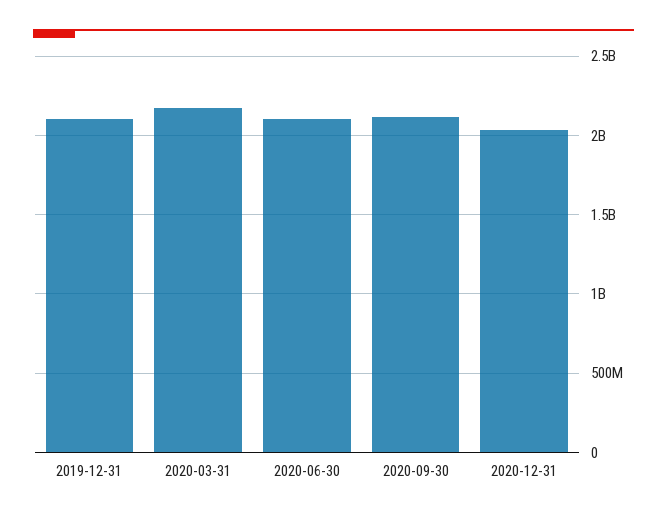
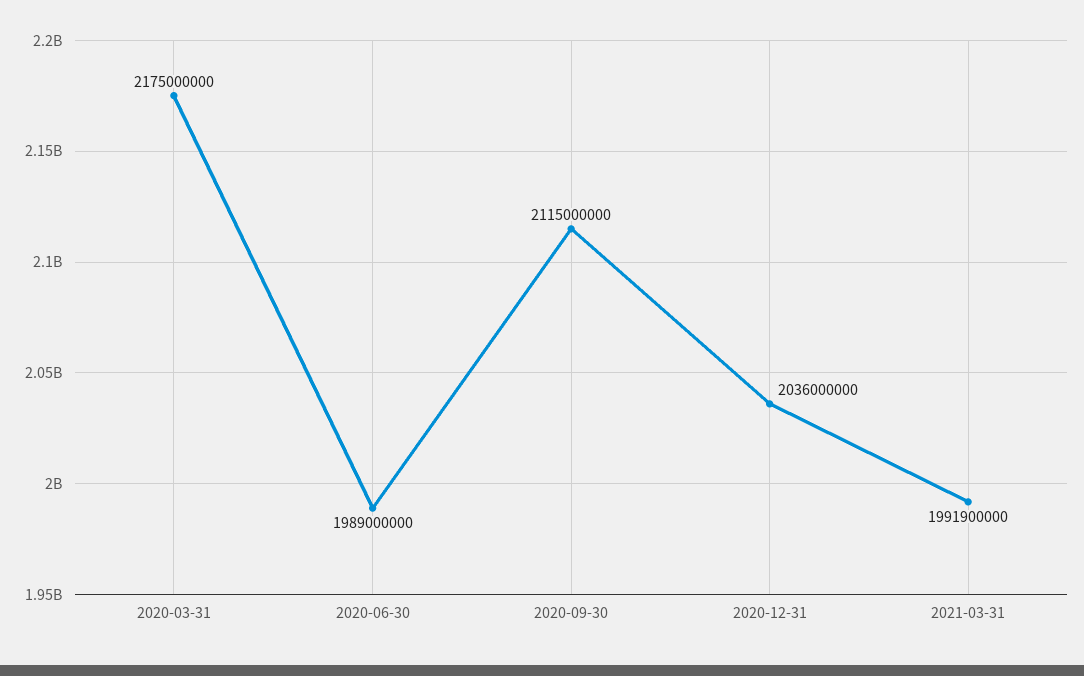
2019-12-31: 2100000000 -> none
2020-06-30: 2100000000 -> 1989000000
2021-03-31: none -> 1991900000

